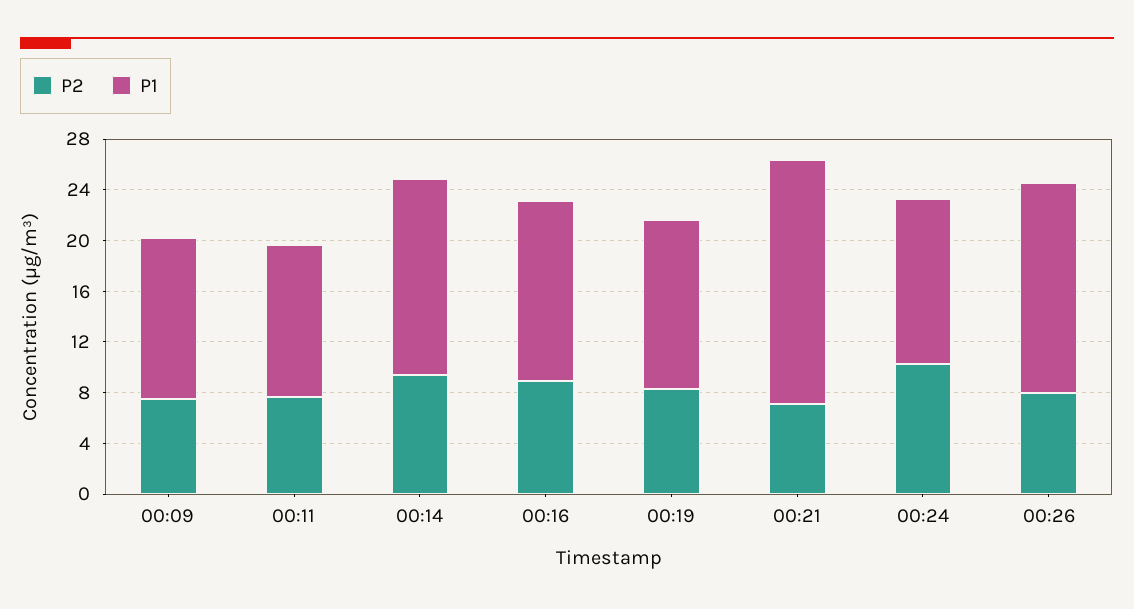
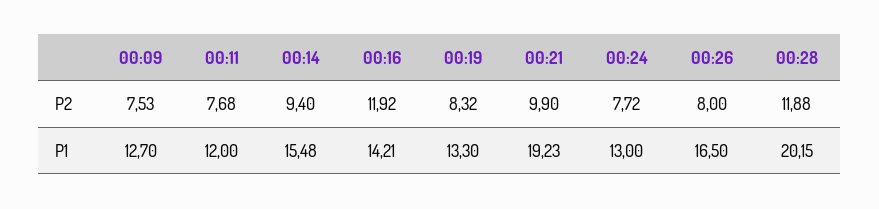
P2, 00:16: 9 -> 11.92
P2, 00:21: 7 -> 9.9
P2, 00:24: 10 -> 7.72
P2, 00:28: none -> 11.88
P1, 00:28: none -> 20.15

